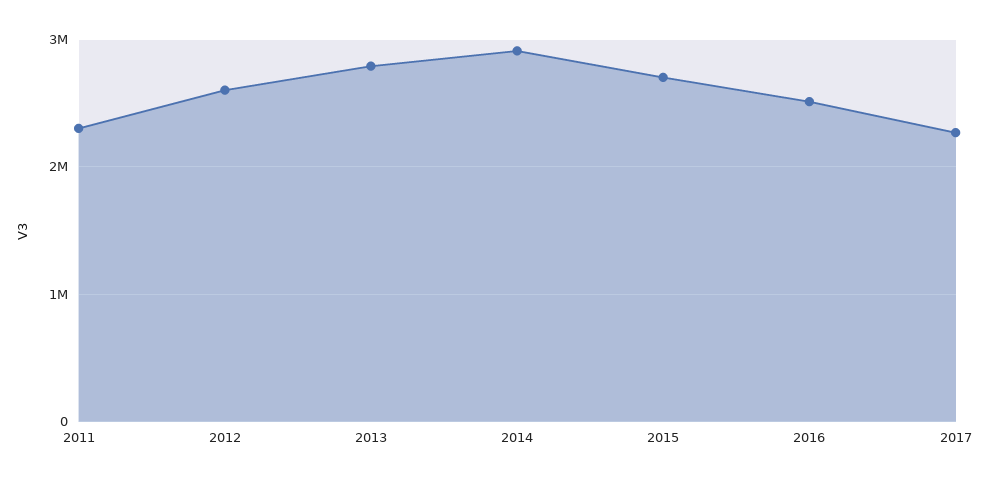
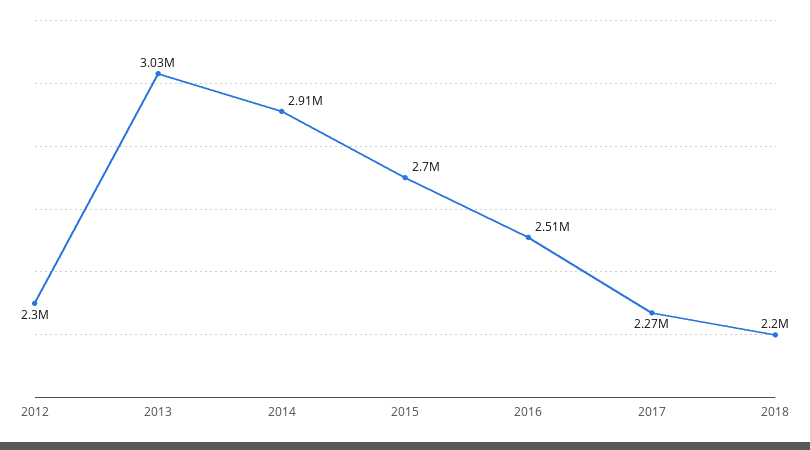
2011: 2300000 -> none
2012: 2600000 -> 2300000
2013: 2800000 -> 3030000
2018: none -> 2200000

